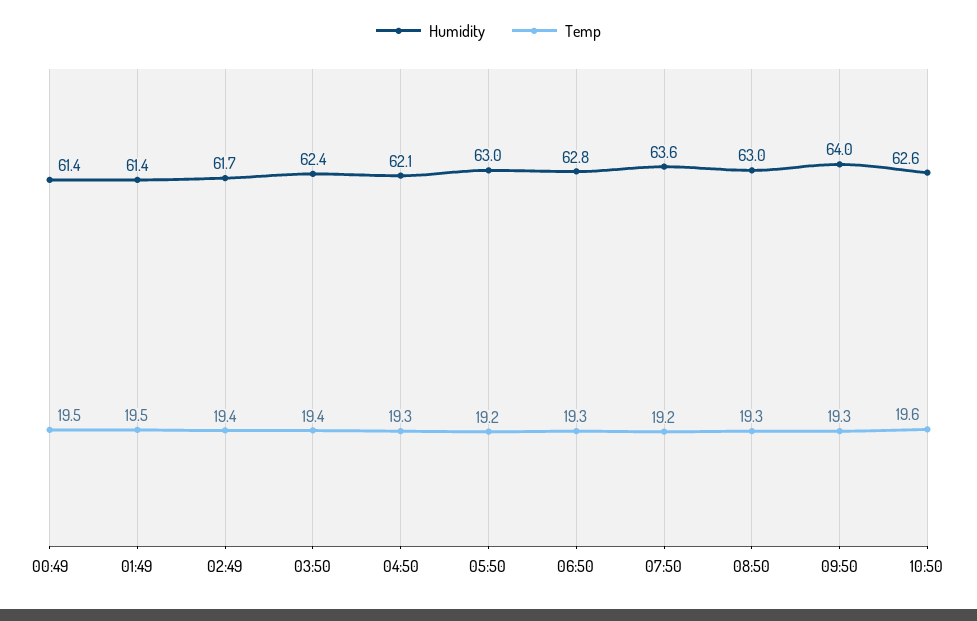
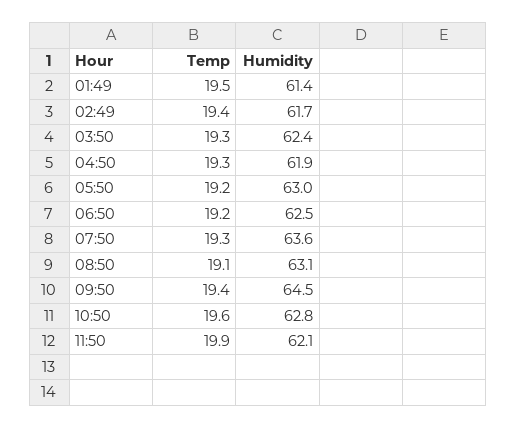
Humidity, 00:49: 61.4 -> none
Temp, 00:49: 19.5 -> none
Temp, 03:50: 19.4 -> 19.3
Humidity, 04:50: 62.1 -> 61.9
Humidity, 06:50: 62.8 -> 62.5
Temp, 06:50: 19.3 -> 19.2
Temp, 07:50: 19.2 -> 19.3
Humidity, 08:50: 63 -> 63.1
Temp, 08:50: 19.3 -> 19.1
Humidity, 09:50: 64 -> 64.5
Temp, 09:50: 19.3 -> 19.4
Humidity, 10:50: 62.6 -> 62.8
Temp, 11:50: none -> 19.9
Humidity, 11:50: none -> 62.1

